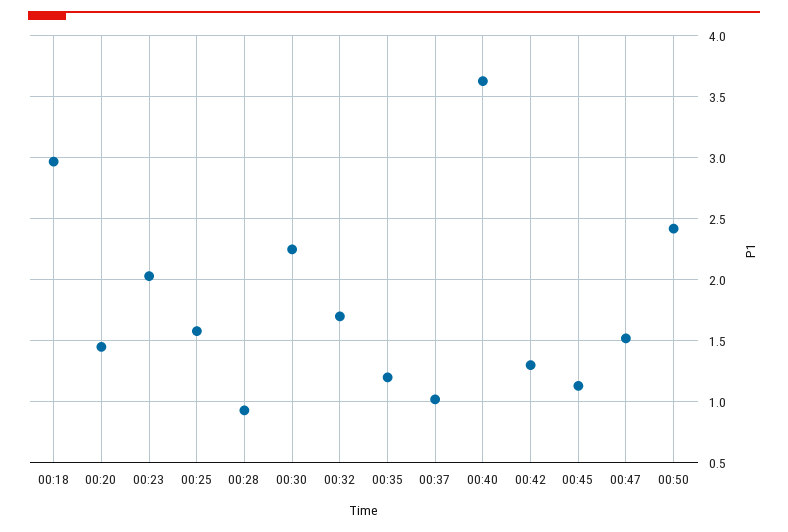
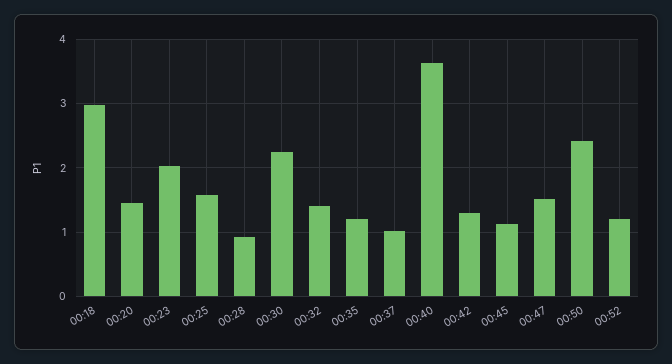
00:32: 1.7 -> 1.4
00:52: none -> 1.2

